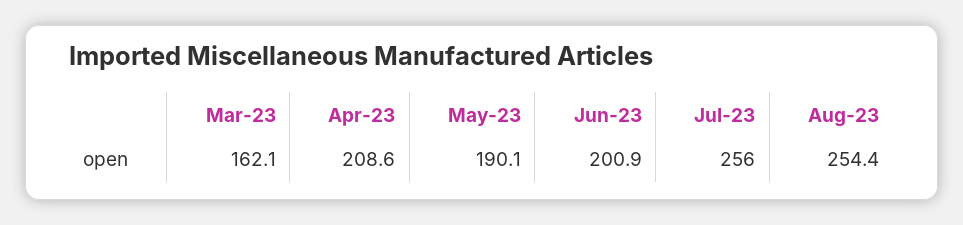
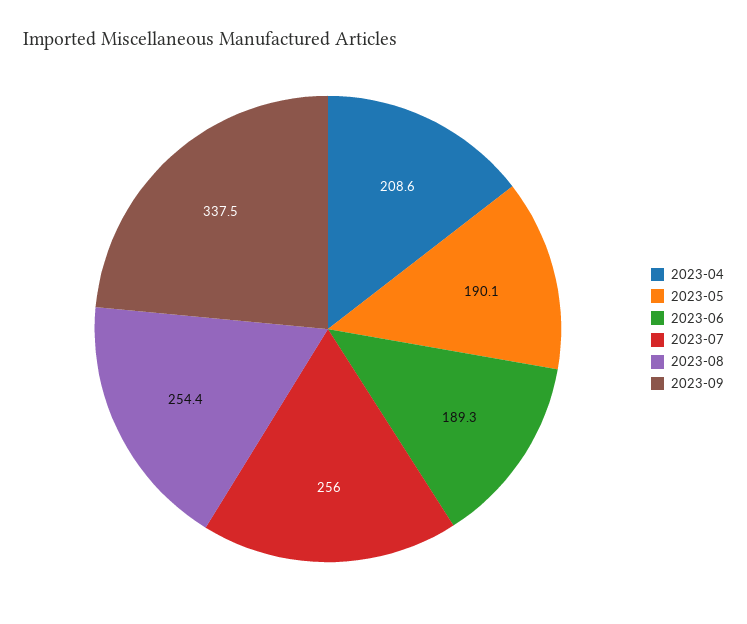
Mar-23: 162.1 -> none
Jun-23: 200.9 -> 189.3
2023-09: none -> 337.5

